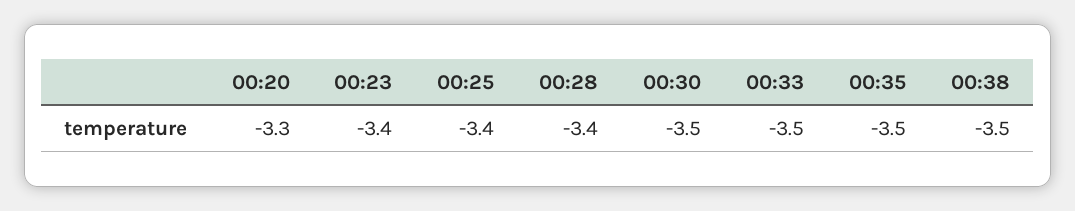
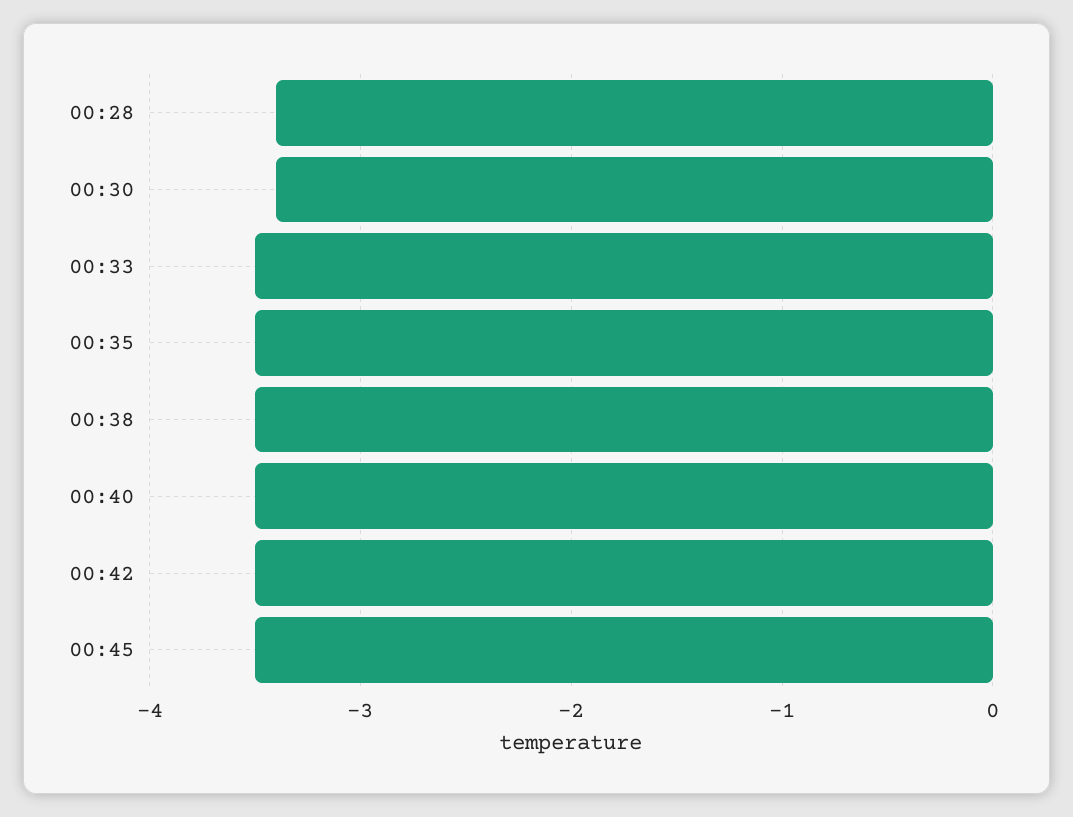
00:20: -3.3 -> none
00:23: -3.4 -> none
00:25: -3.4 -> none
00:30: -3.5 -> -3.4
00:40: none -> -3.5
00:42: none -> -3.5
00:45: none -> -3.5

